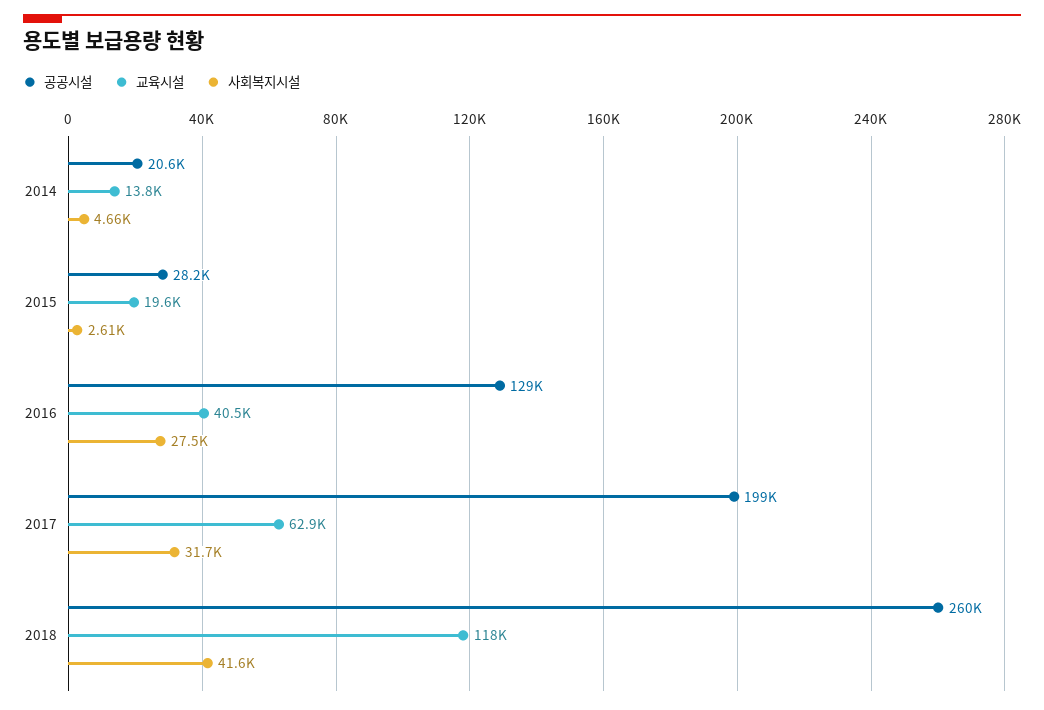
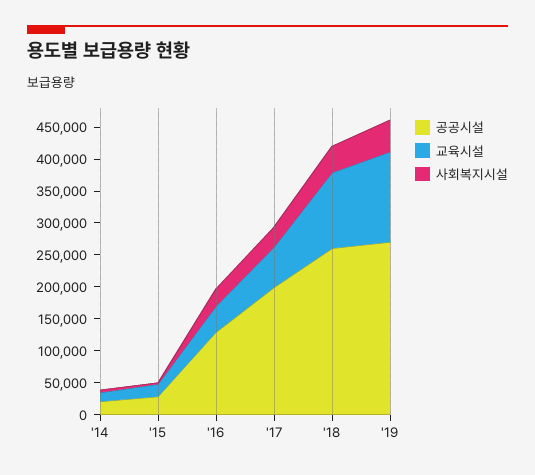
공공시설, '19: none -> 275000
교육시설, '19: none -> 150000
사회복지시설, '19: none -> 50000

